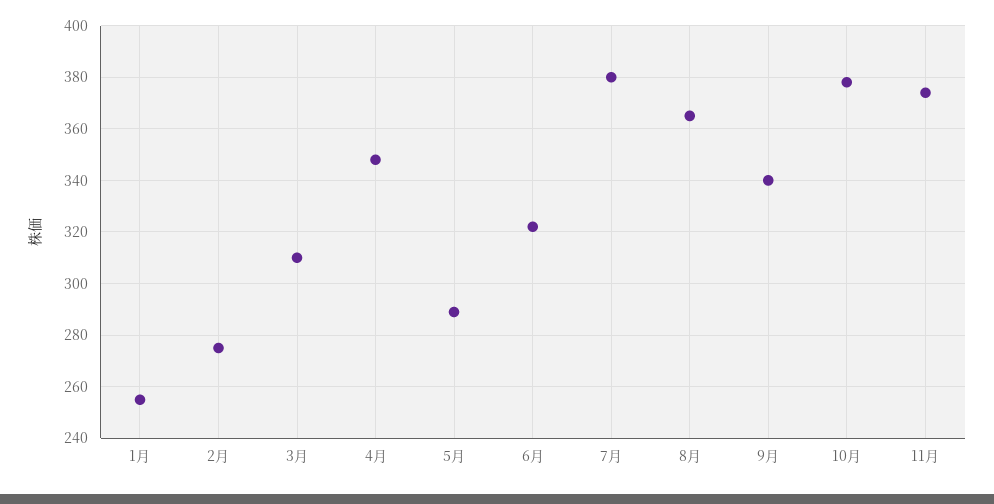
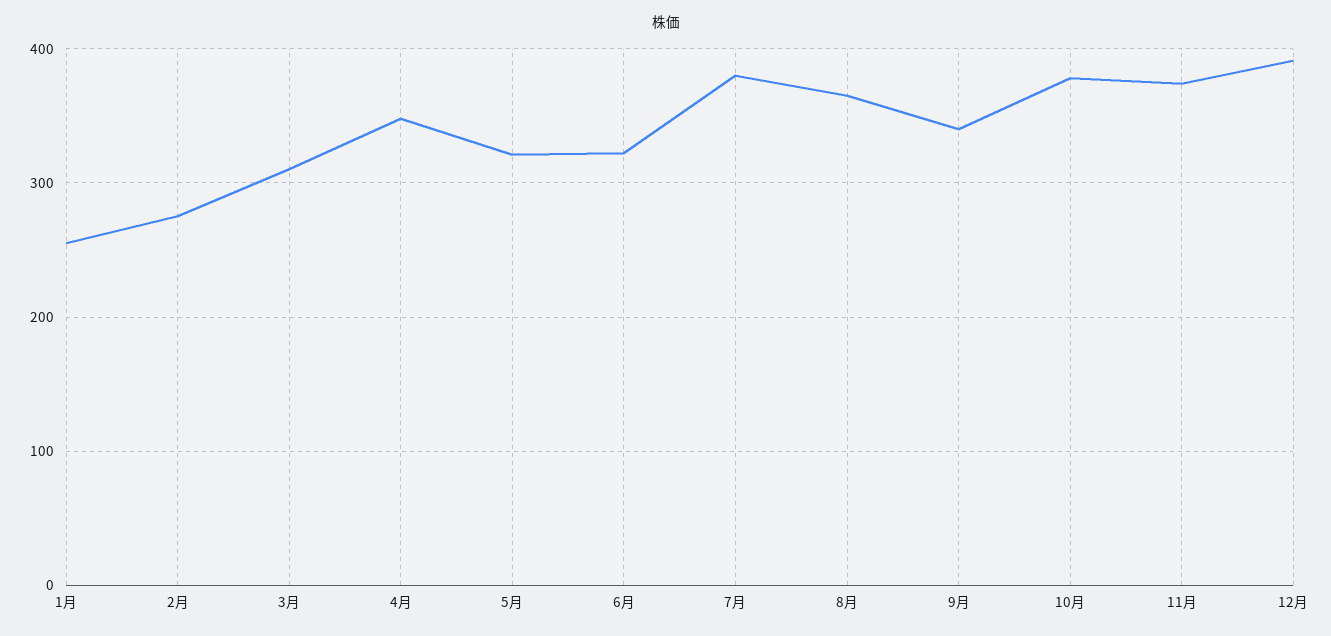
5月: 290 -> 320
12月: none -> 390

